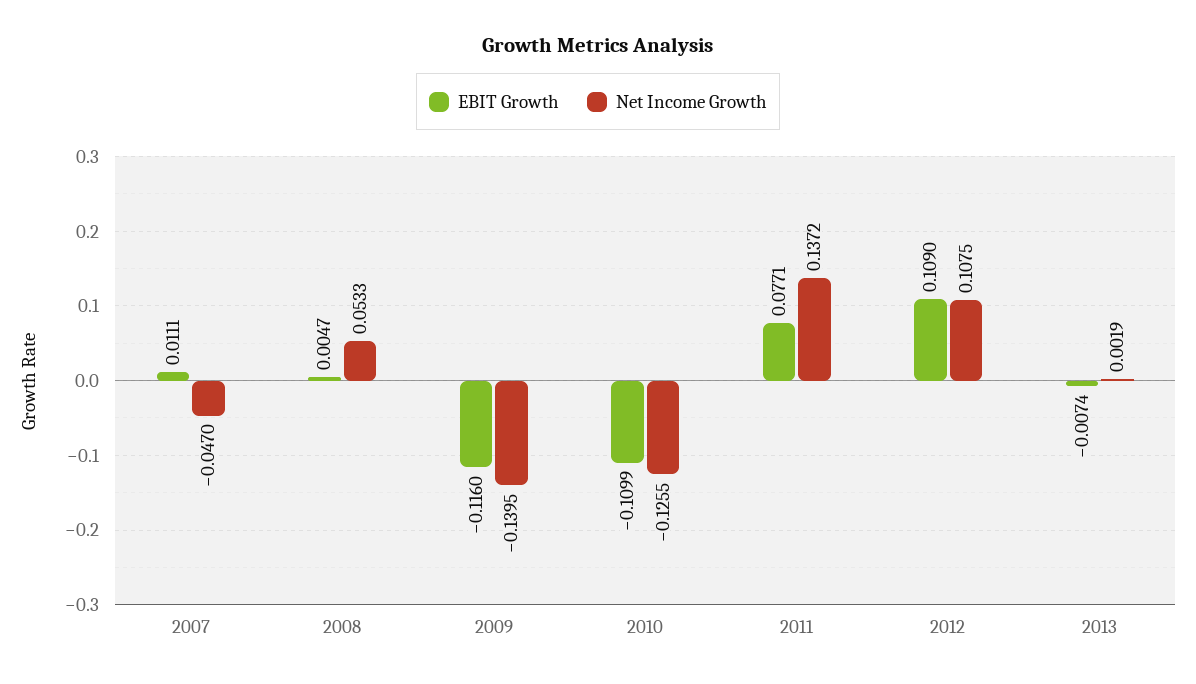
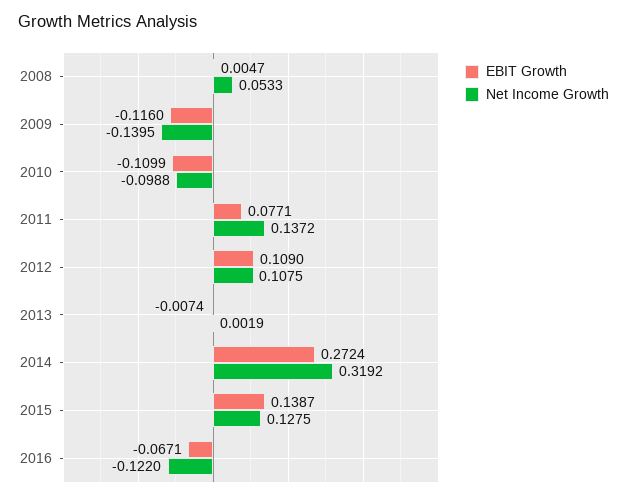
EBIT Growth, 2007: 0.0111 -> none
Net Income Growth, 2007: -0.047 -> none
Net Income Growth, 2010: -0.1255 -> -0.0988
EBIT Growth, 2014: none -> 0.2724
Net Income Growth, 2014: none -> 0.3192
EBIT Growth, 2015: none -> 0.1387
Net Income Growth, 2015: none -> 0.1275
EBIT Growth, 2016: none -> -0.0671
Net Income Growth, 2016: none -> -0.122

